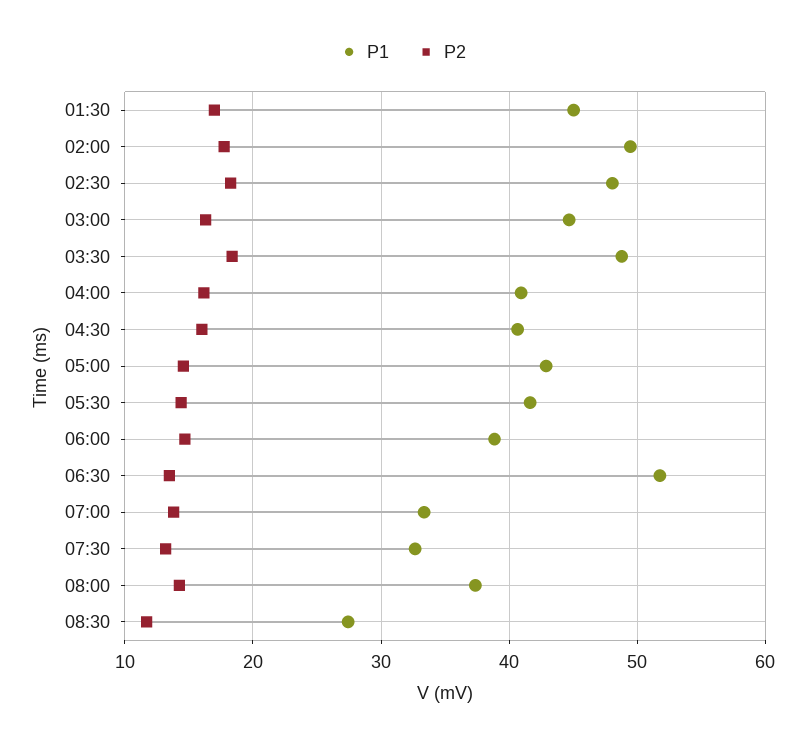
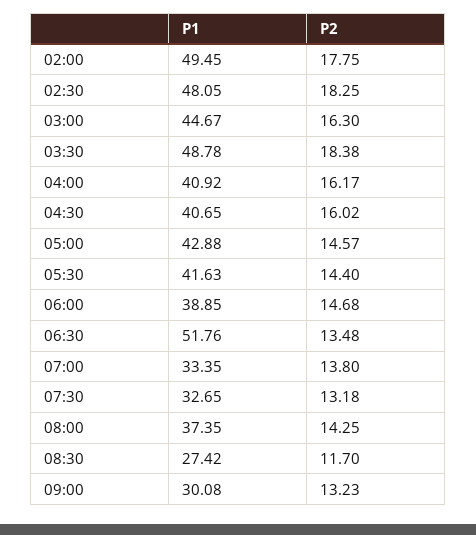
P1, 01:30: 45 -> none
P2, 01:30: 17 -> none
P1, 09:00: none -> 30.08
P2, 09:00: none -> 13.23

